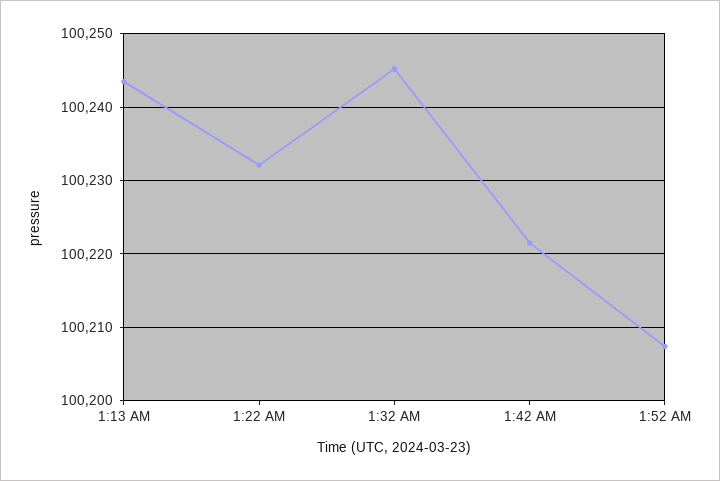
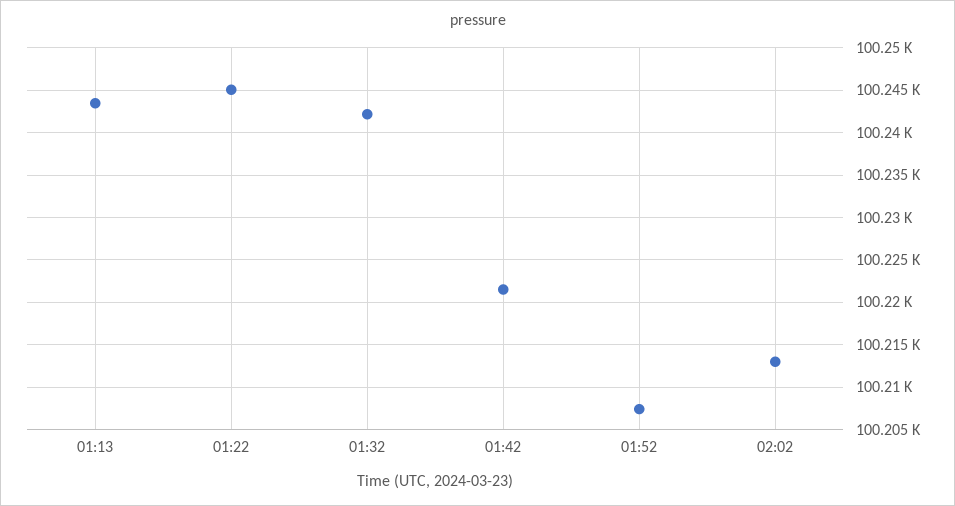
1:22 AM: 100232 -> 100245
1:32 AM: 100245 -> 100242
02:02: none -> 100213

